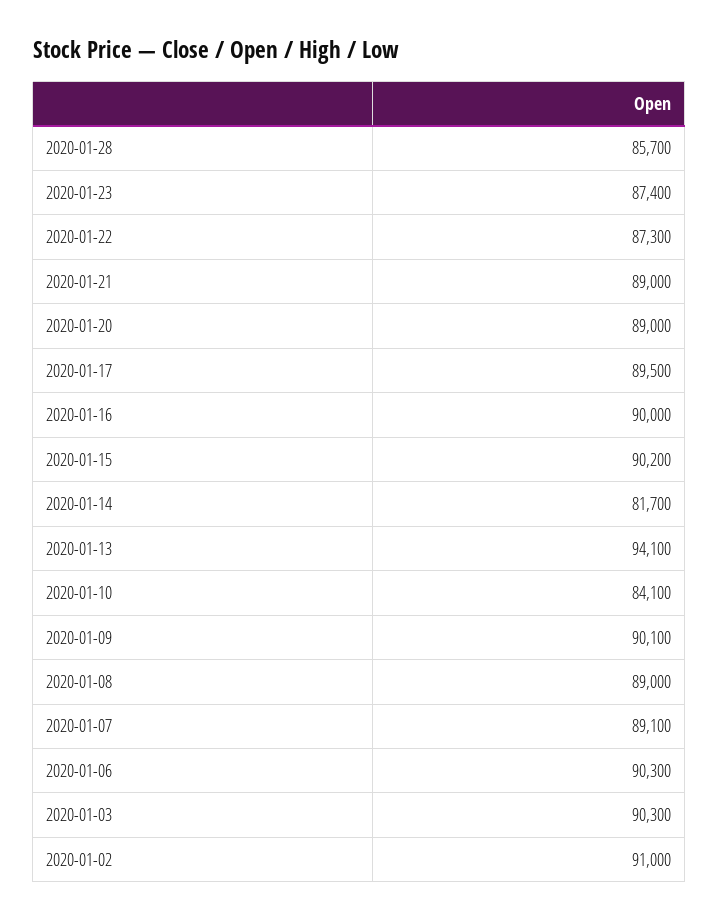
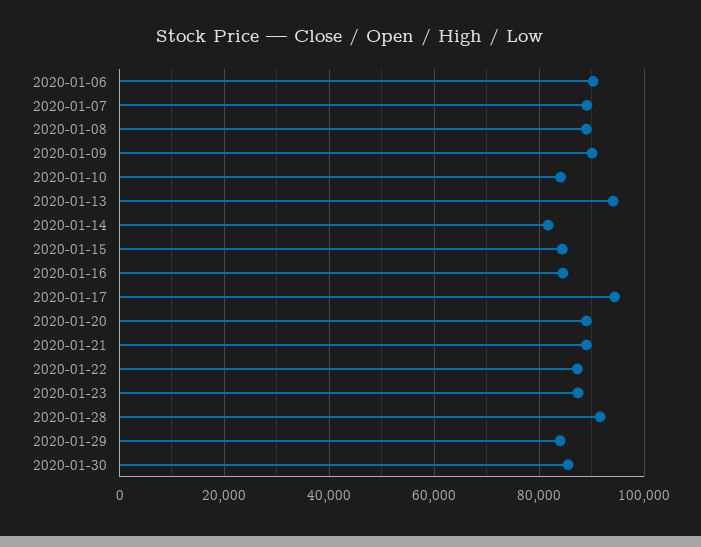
2020-01-28: 85700 -> 92000
2020-01-17: 89500 -> 94000
2020-01-16: 90000 -> 84000
2020-01-15: 90200 -> 84000
2020-01-03: 90300 -> none
2020-01-02: 91000 -> none
2020-01-29: none -> 84000
2020-01-30: none -> 86000

